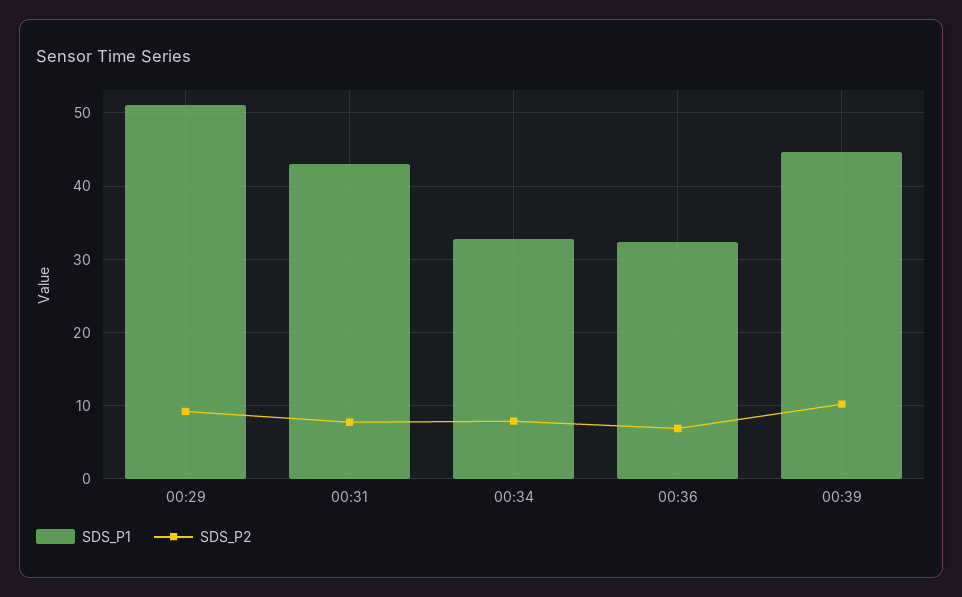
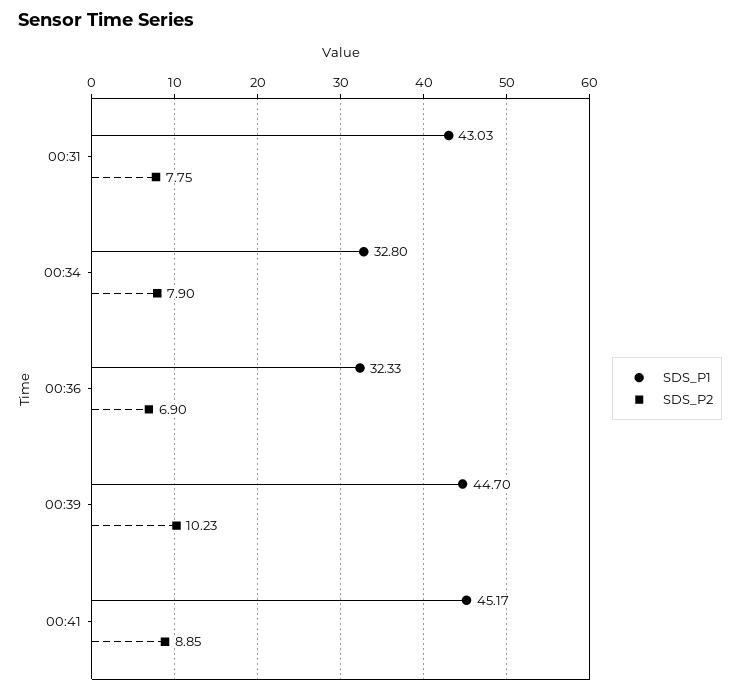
SDS_P1, 00:29: 51 -> none
SDS_P2, 00:29: 9 -> none
SDS_P1, 00:41: none -> 45.17
SDS_P2, 00:41: none -> 8.85

